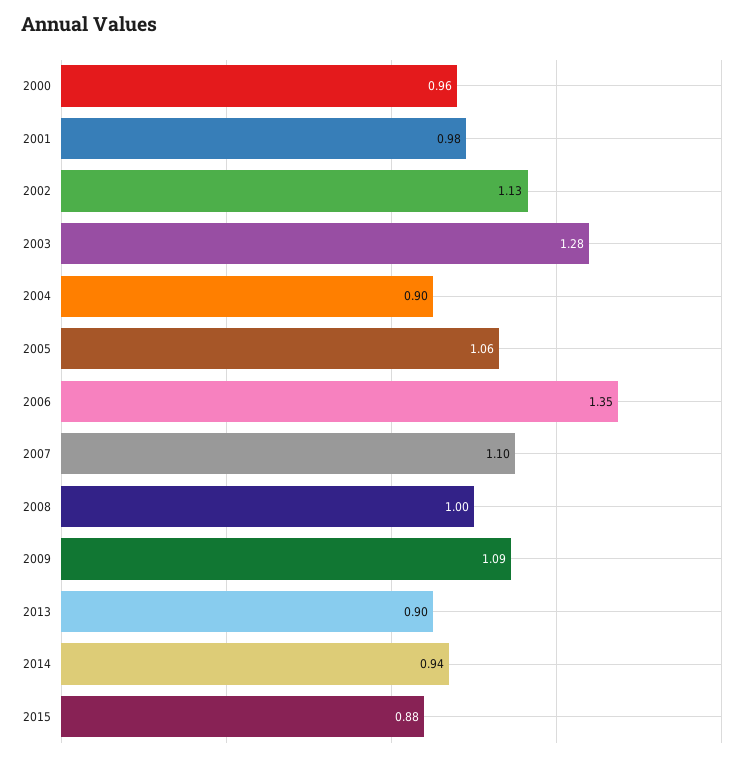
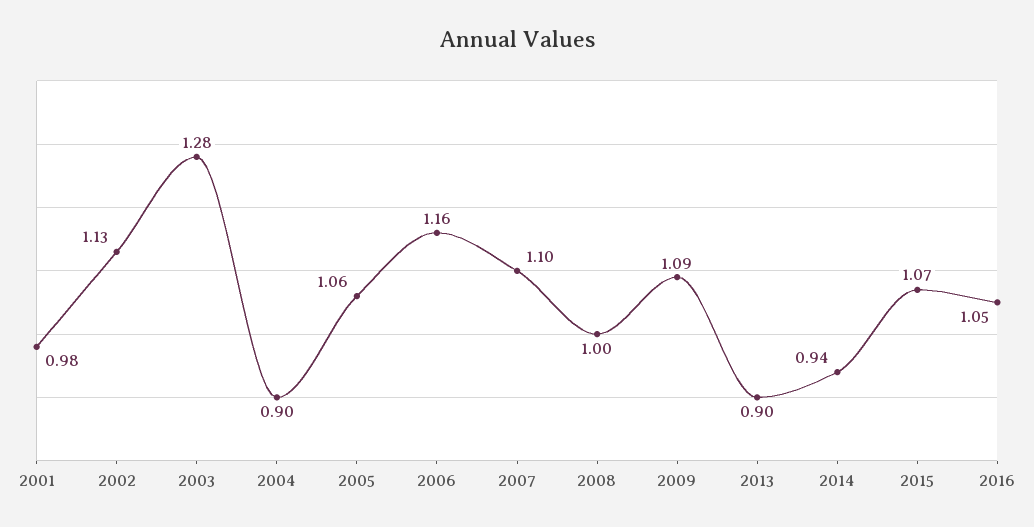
2000: 0.96 -> none
2006: 1.35 -> 1.16
2015: 0.88 -> 1.07
2016: none -> 1.05

